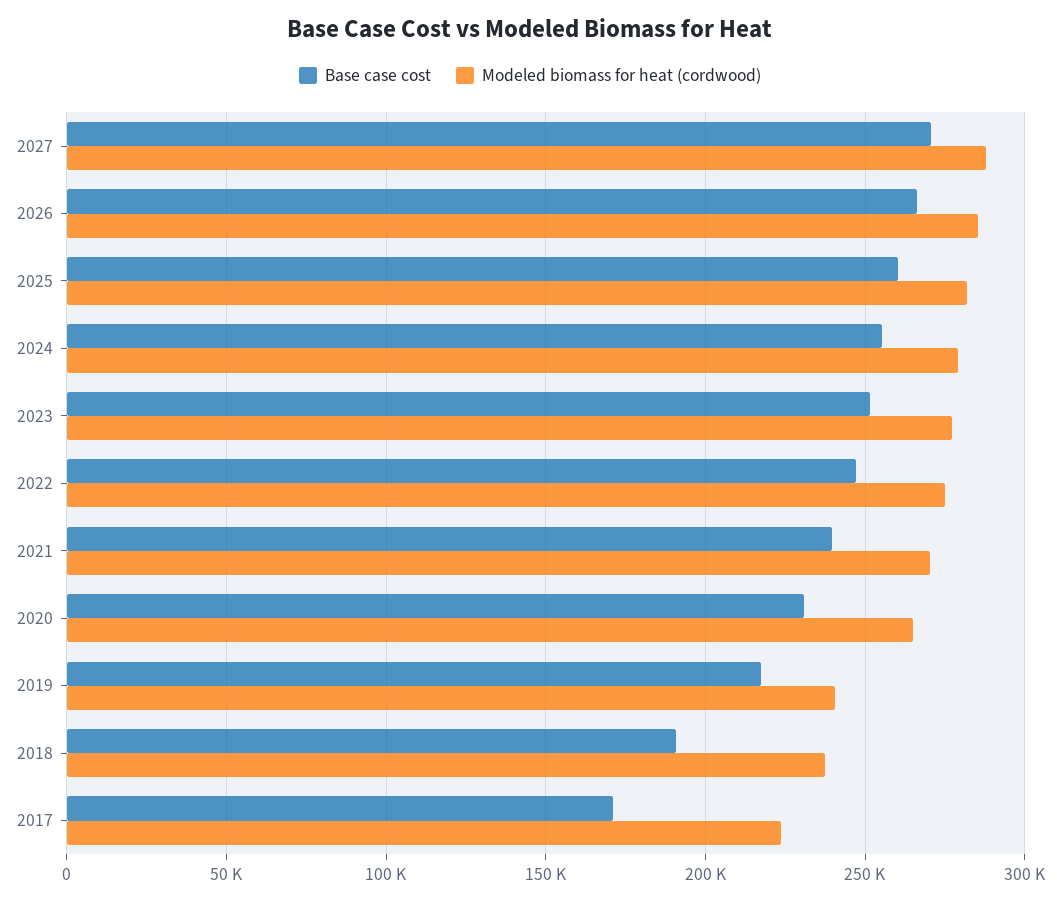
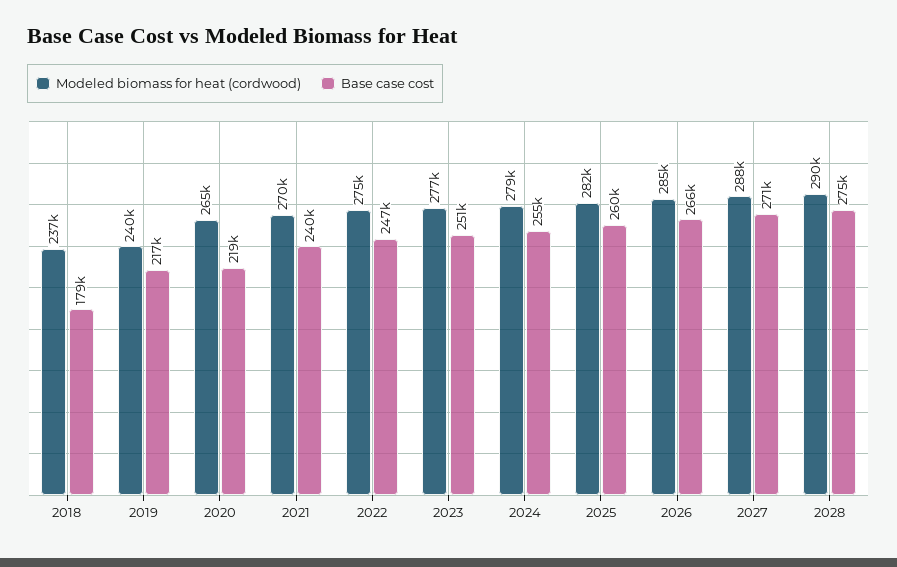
Base case cost, 2020: 230000 -> 219000
Base case cost, 2018: 190000 -> 179000
Base case cost, 2017: 170000 -> none
Modeled biomass for heat (cordwood), 2017: 225000 -> none
Modeled biomass for heat (cordwood), 2028: none -> 290000
Base case cost, 2028: none -> 275000

